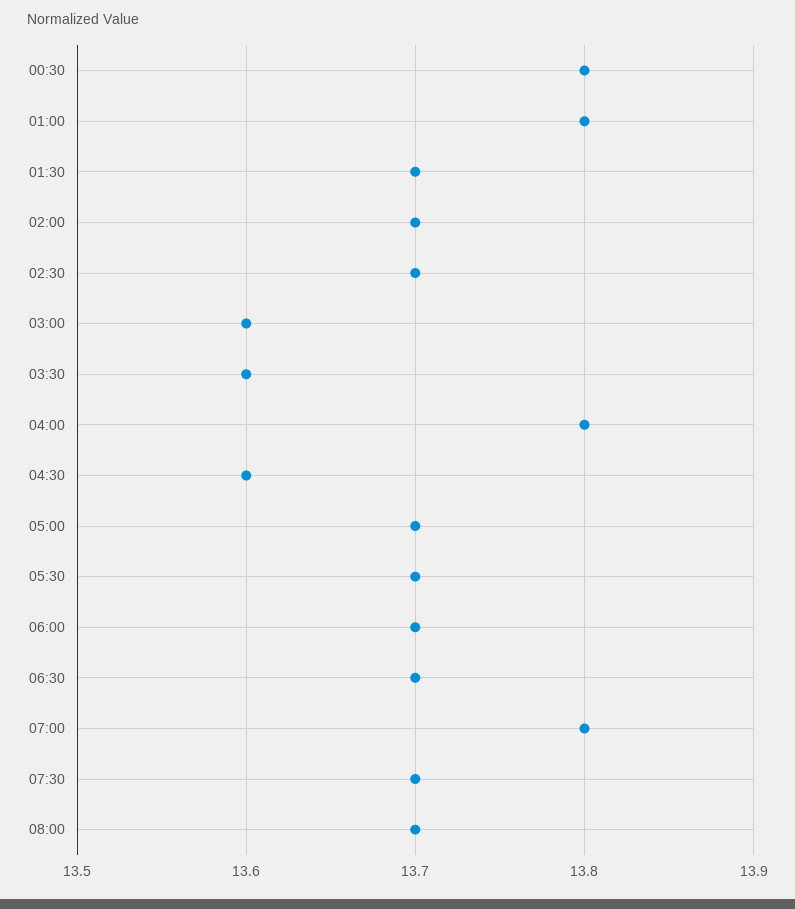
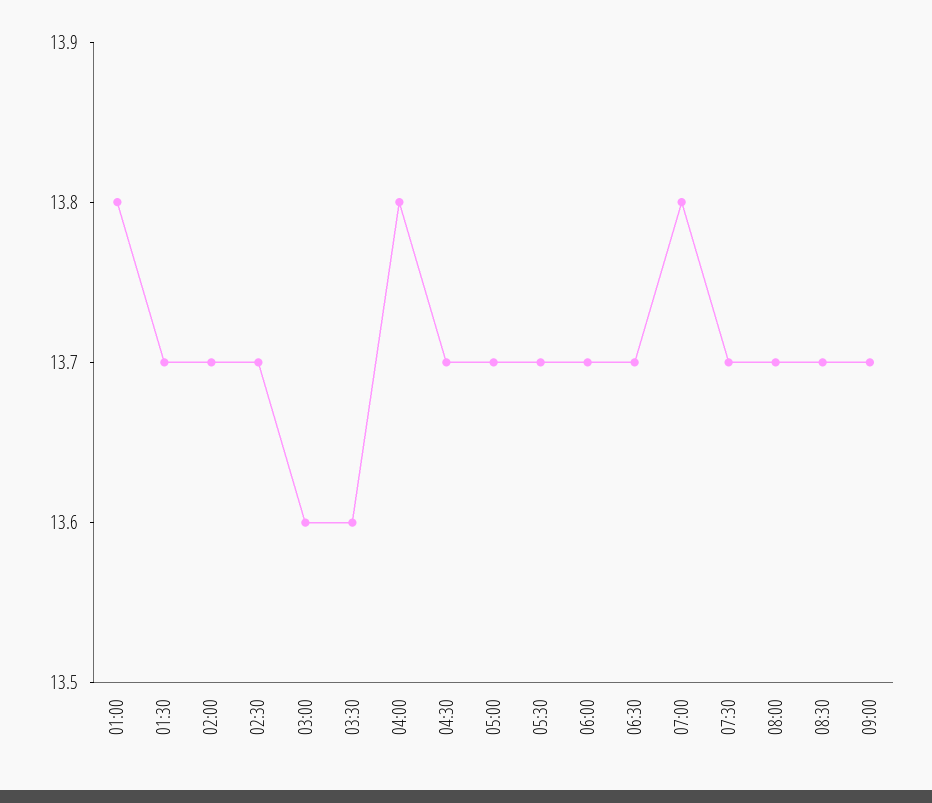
00:30: 13.8 -> none
04:30: 13.6 -> 13.7
08:30: none -> 13.7
09:00: none -> 13.7

